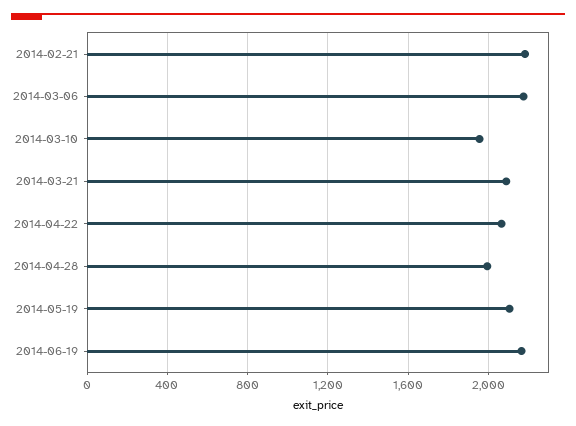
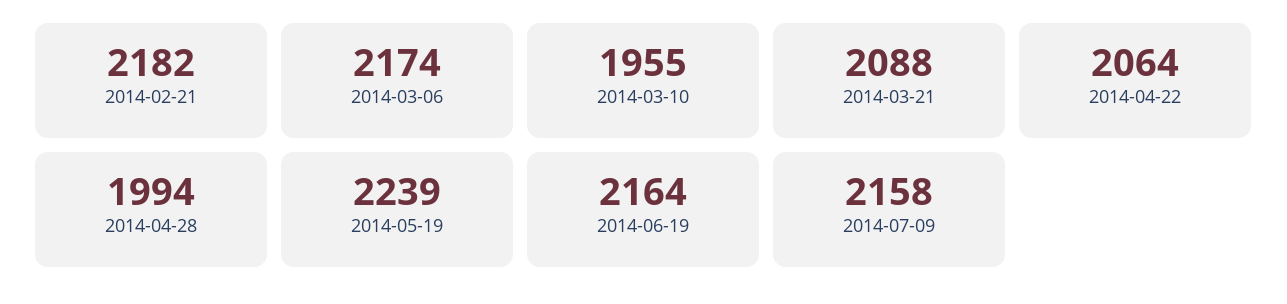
2014-05-19: 2100 -> 2239
2014-07-09: none -> 2158

